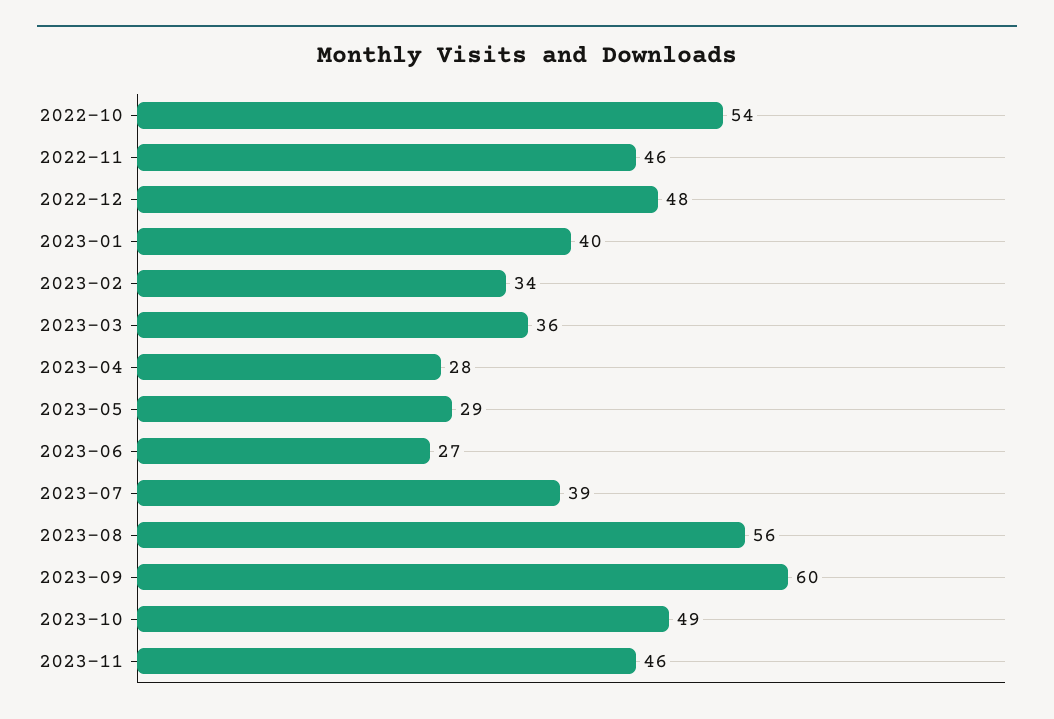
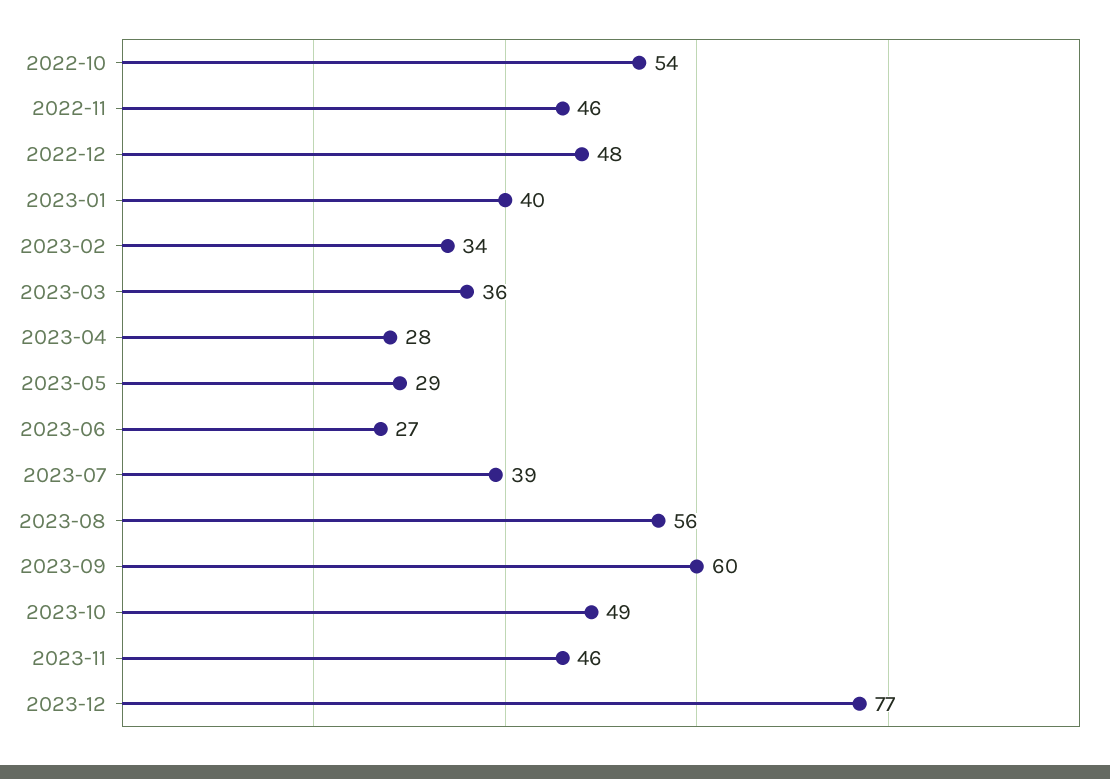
2023-12: none -> 77

